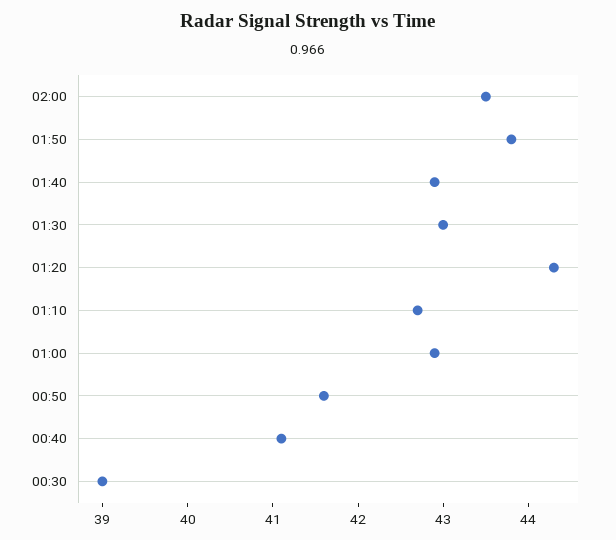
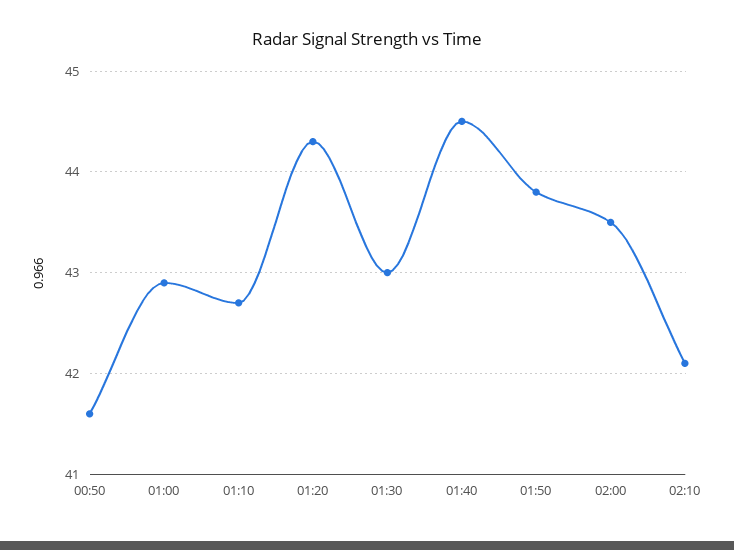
01:40: 42.9 -> 44.5
00:40: 41.1 -> none
00:30: 39 -> none
02:10: none -> 42.1

